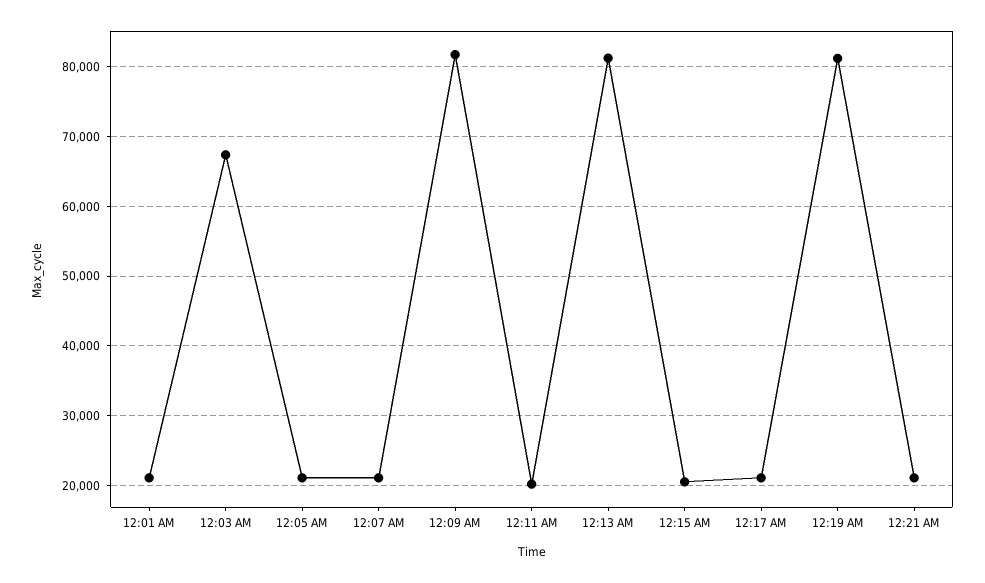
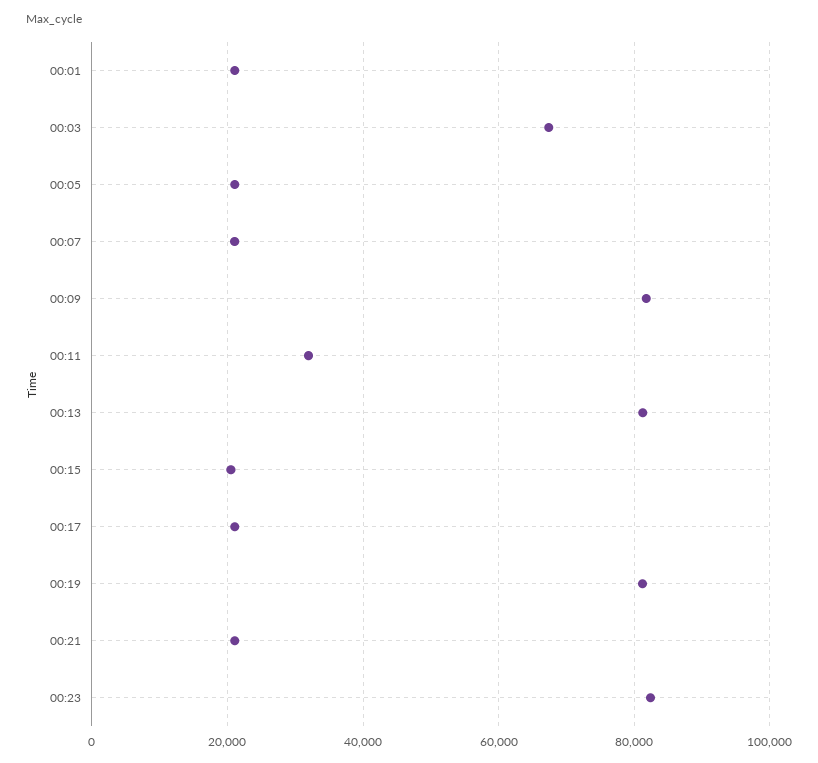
12:11 AM: 20000 -> 32000
00:23: none -> 82000

